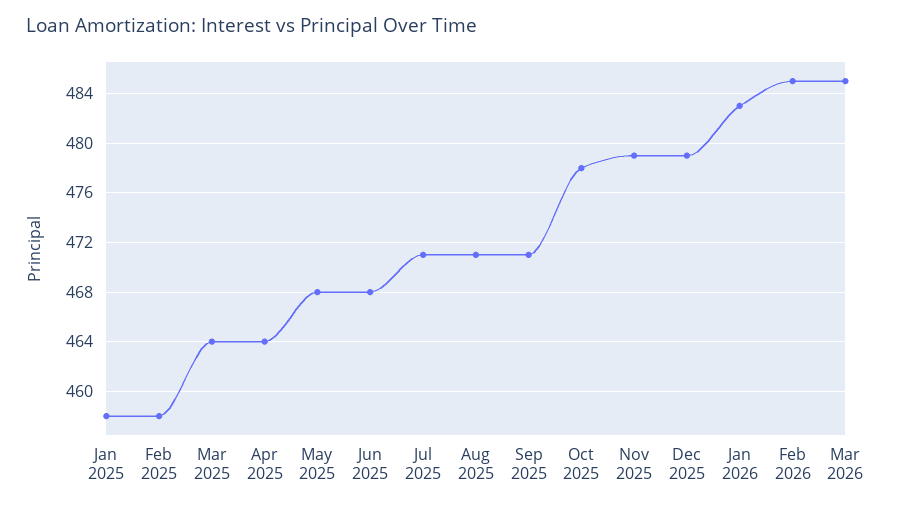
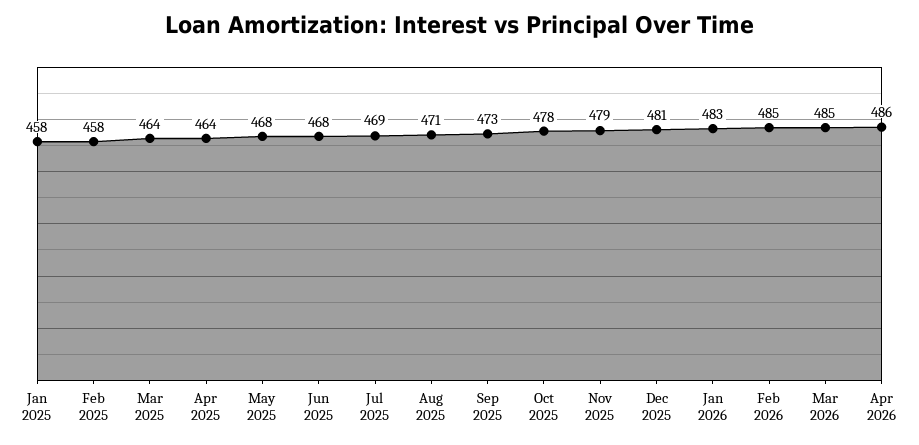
Jul 2025: 471 -> 469
Sep 2025: 471 -> 473
Dec 2025: 479 -> 481
Apr 2026: none -> 486

